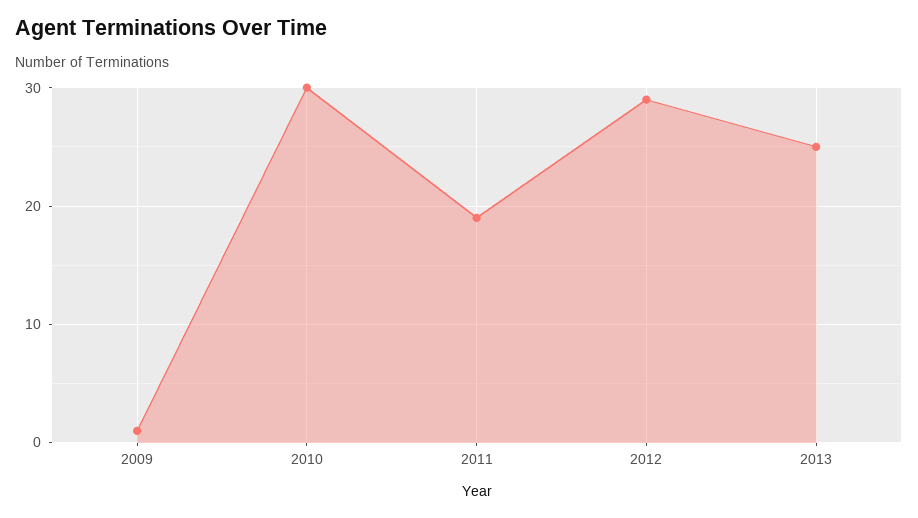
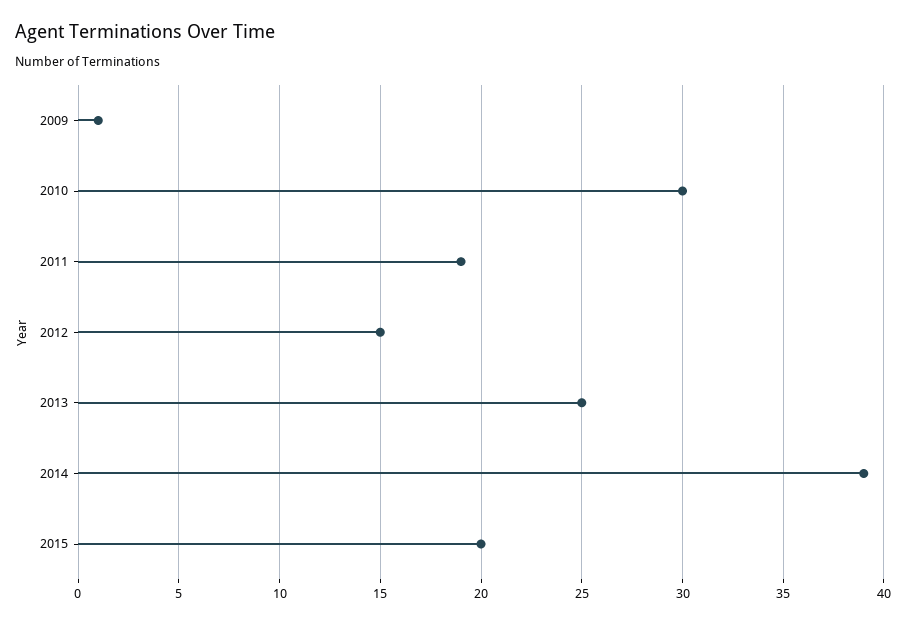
2012: 29 -> 15
2014: none -> 39
2015: none -> 20

